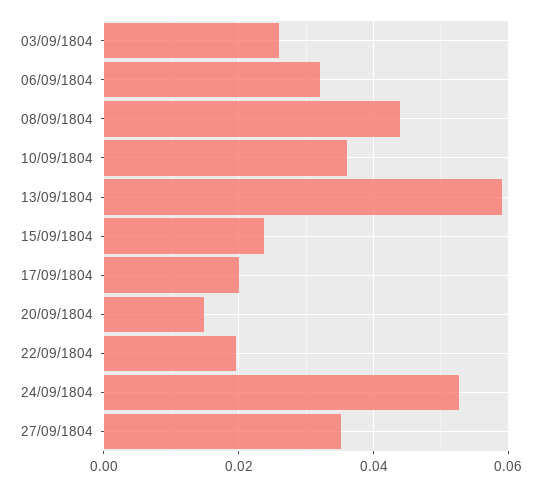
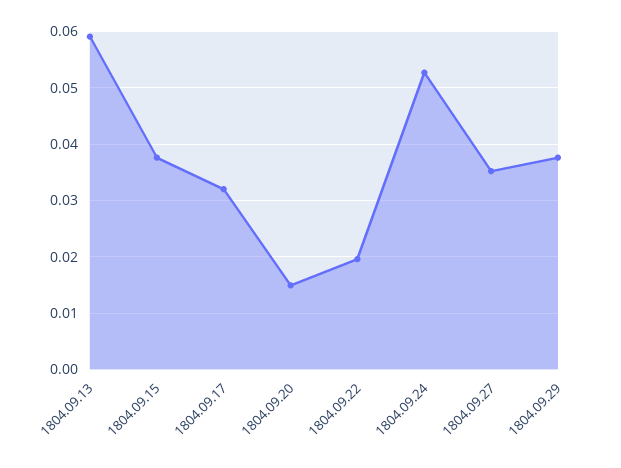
03/09/1804: 0.026 -> none
06/09/1804: 0.032 -> none
08/09/1804: 0.044 -> none
10/09/1804: 0.036 -> none
15/09/1804: 0.024 -> 0.038
17/09/1804: 0.02 -> 0.032
1804.09.29: none -> 0.038

